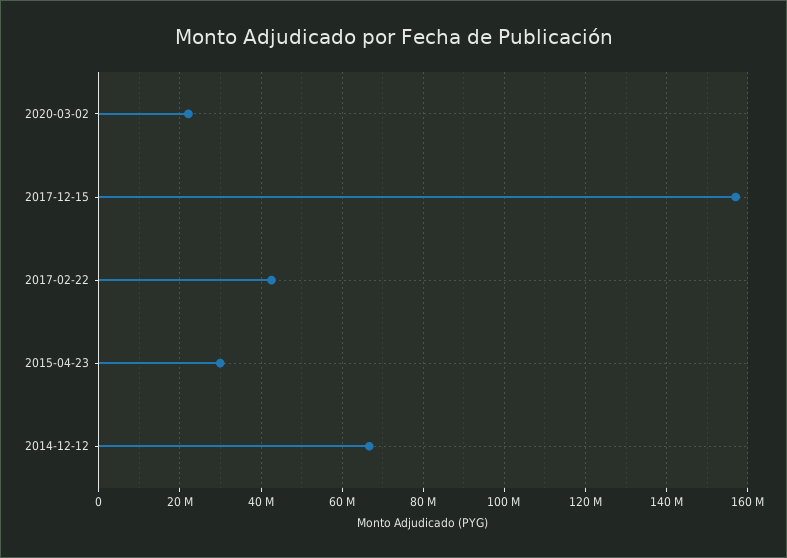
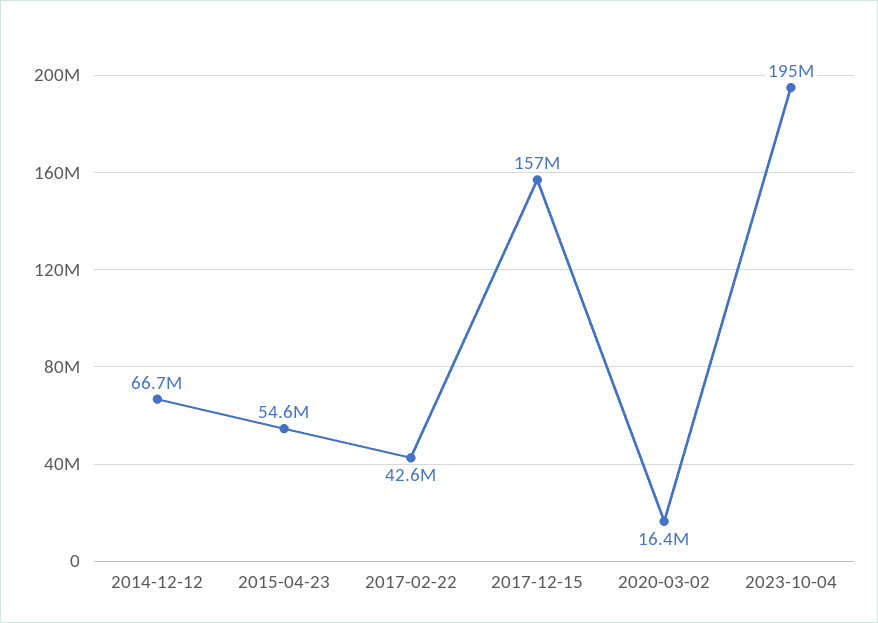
2020-03-02: 22000000 -> 16400000
2015-04-23: 30000000 -> 54600000
2023-10-04: none -> 195000000

